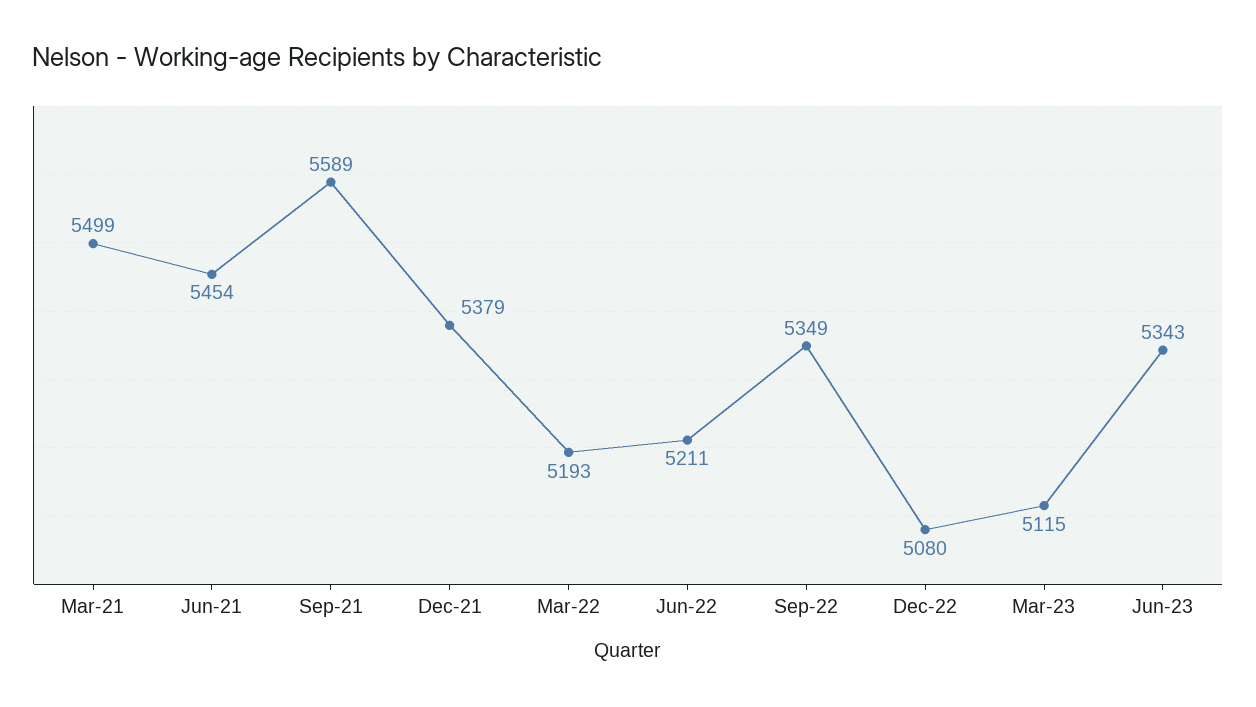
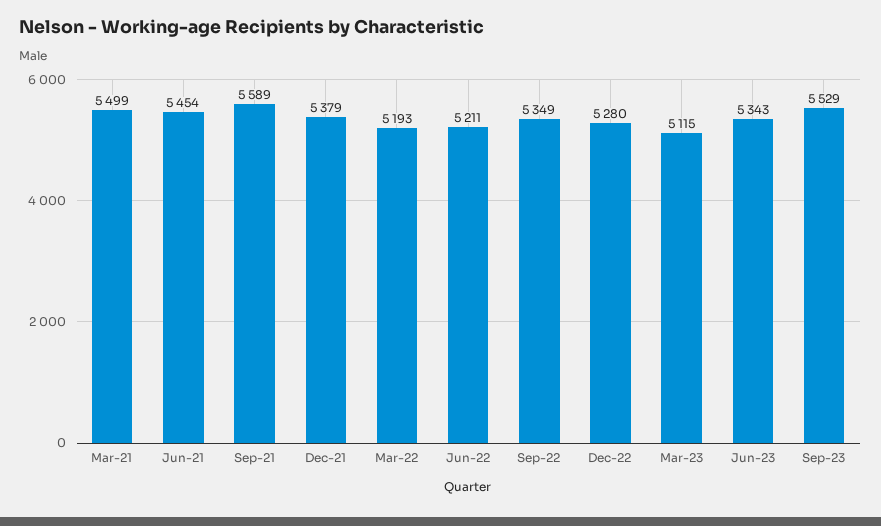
Dec-22: 5080 -> 5280
Sep-23: none -> 5529

